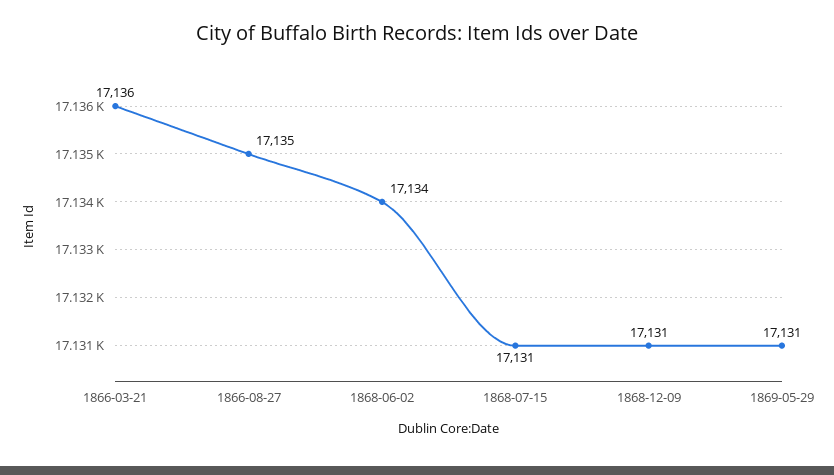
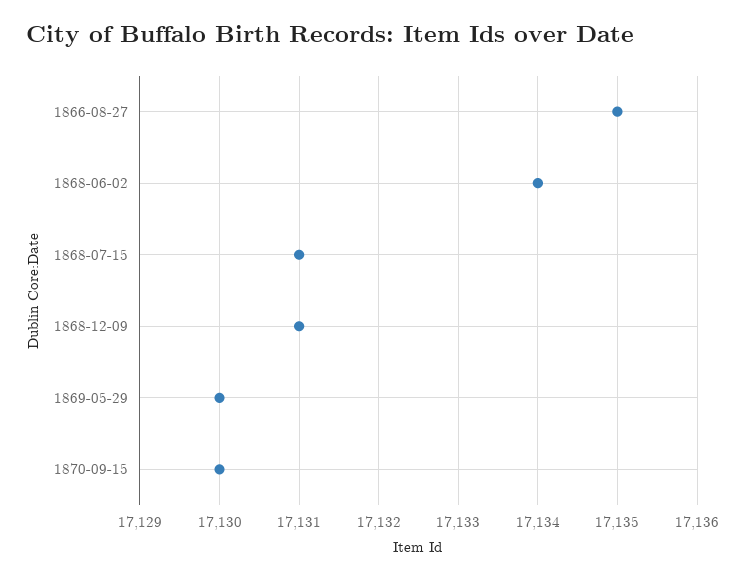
1866-03-21: 17136 -> none
1869-05-29: 17131 -> 17130
1870-09-15: none -> 17130

